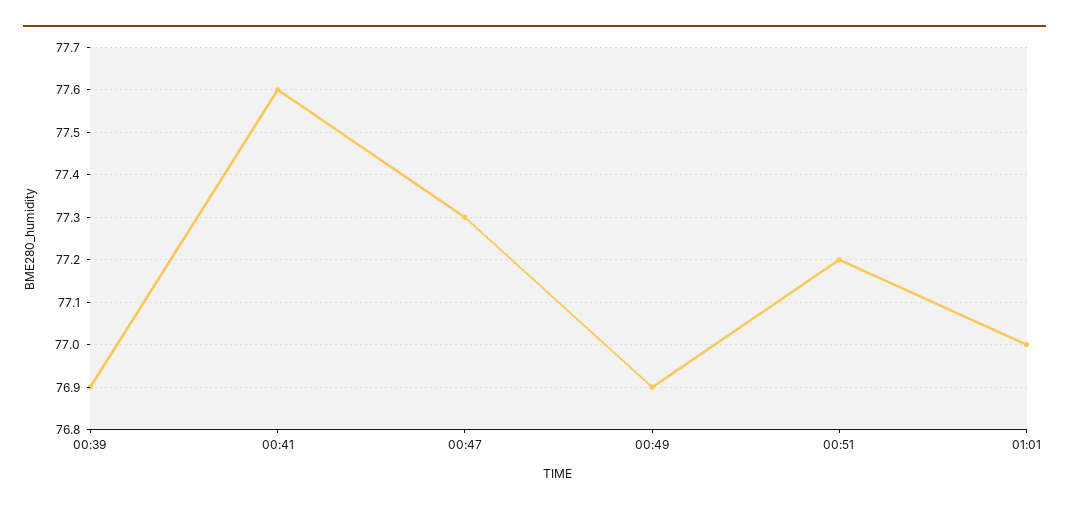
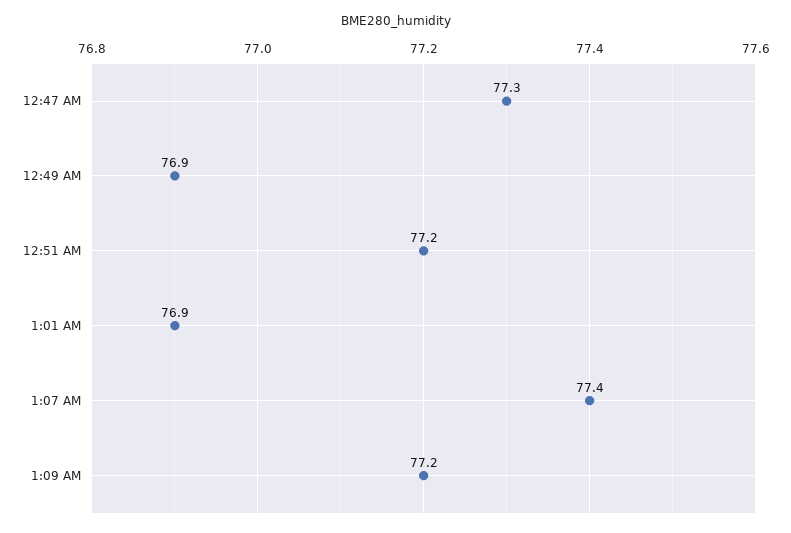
00:39: 76.9 -> none
00:41: 77.6 -> none
01:01: 77 -> 76.9
1:07 AM: none -> 77.4
1:09 AM: none -> 77.2

